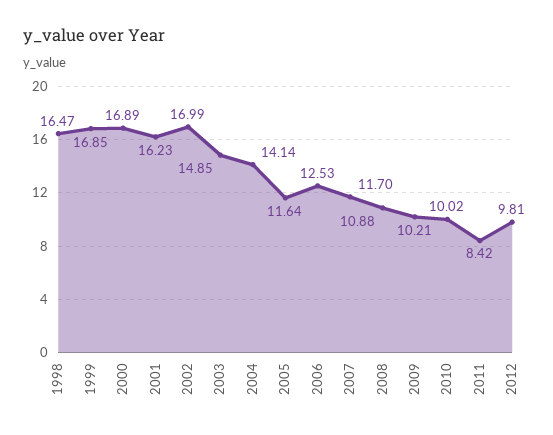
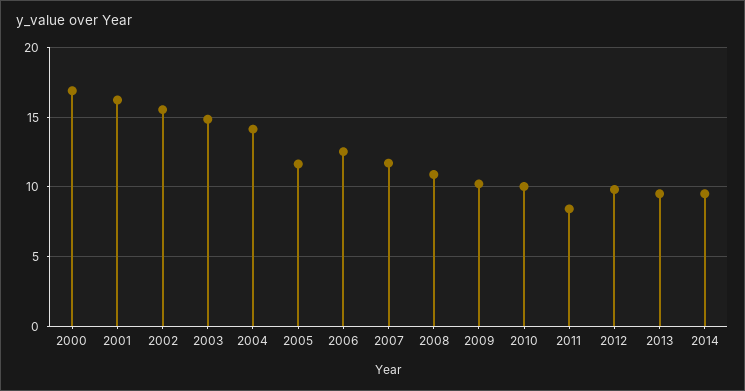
1998: 16.47 -> none
1999: 16.85 -> none
2002: 16.99 -> 15.5
2013: none -> 9.5
2014: none -> 9.5

